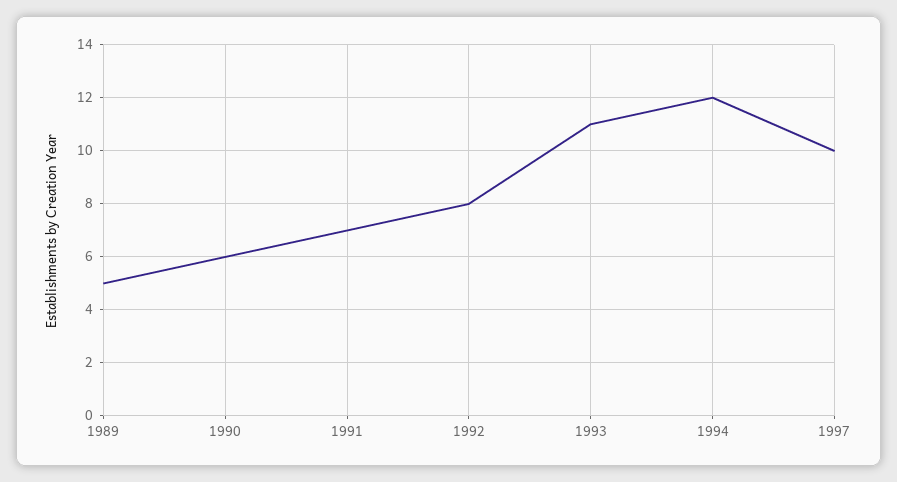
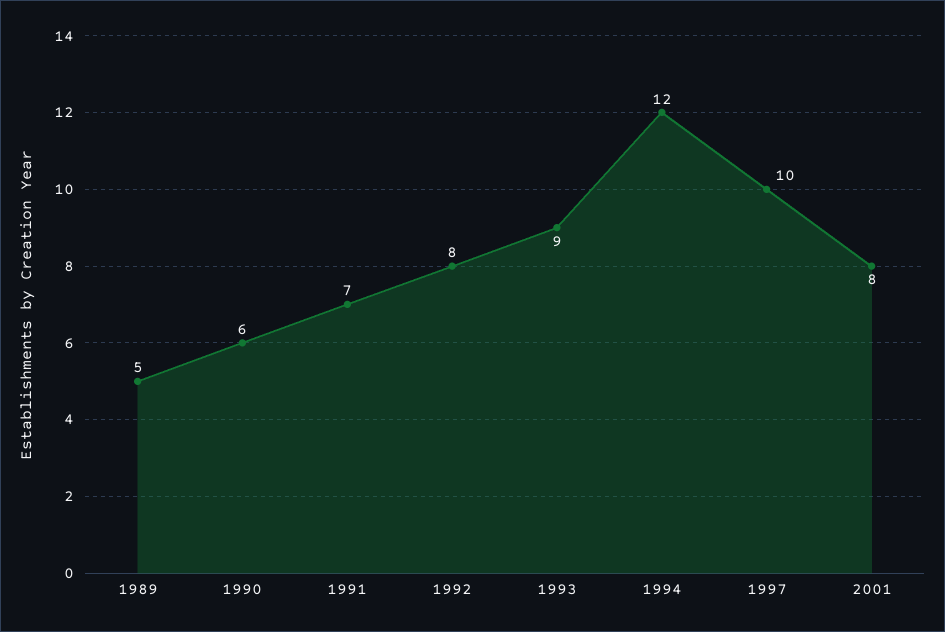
1993: 11 -> 9
2001: none -> 8

